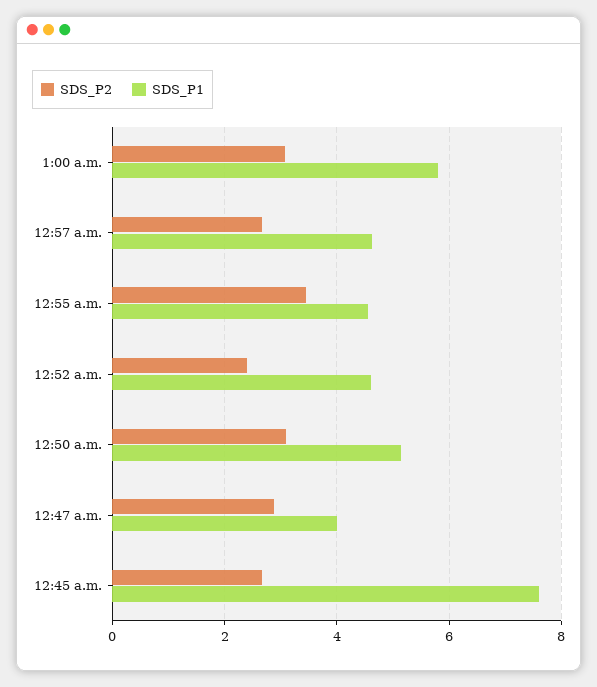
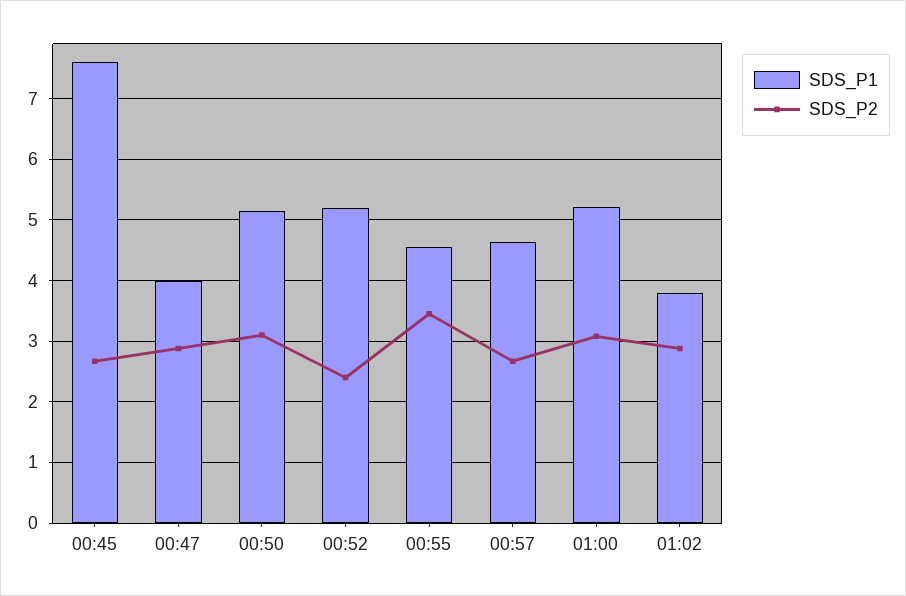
SDS_P1, 1:00 a.m.: 5.8 -> 5.2
SDS_P1, 12:52 a.m.: 4.6 -> 5.2
SDS_P1, 01:02: none -> 3.8
SDS_P2, 01:02: none -> 2.9

